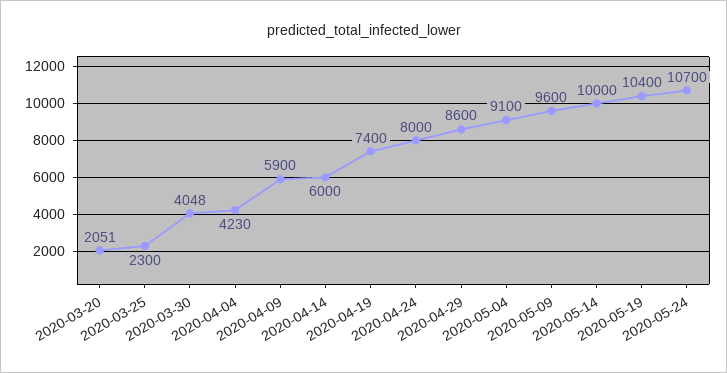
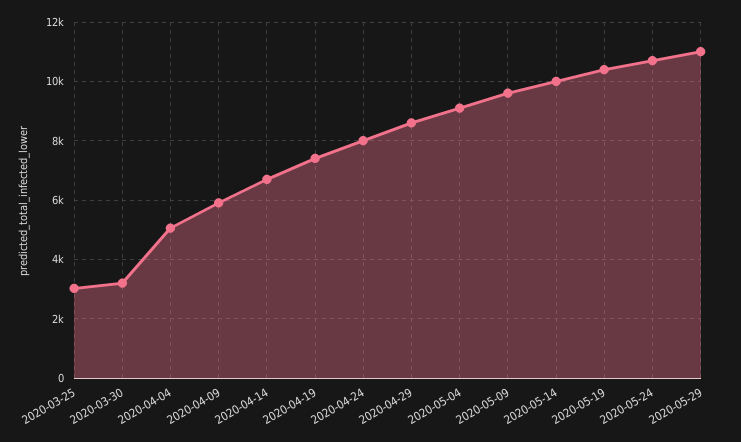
2020-03-20: 2051 -> none
2020-03-25: 2300 -> 3000
2020-03-30: 4048 -> 3250
2020-04-04: 4230 -> 5000
2020-04-14: 6000 -> 6750
2020-05-29: none -> 11000

